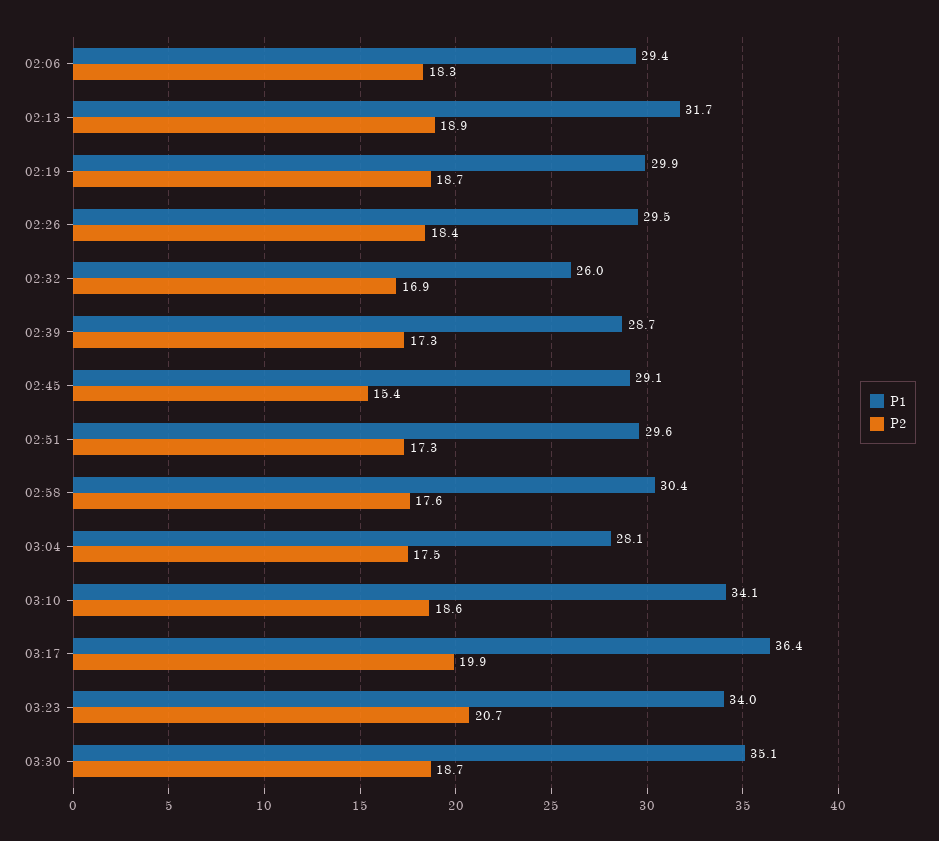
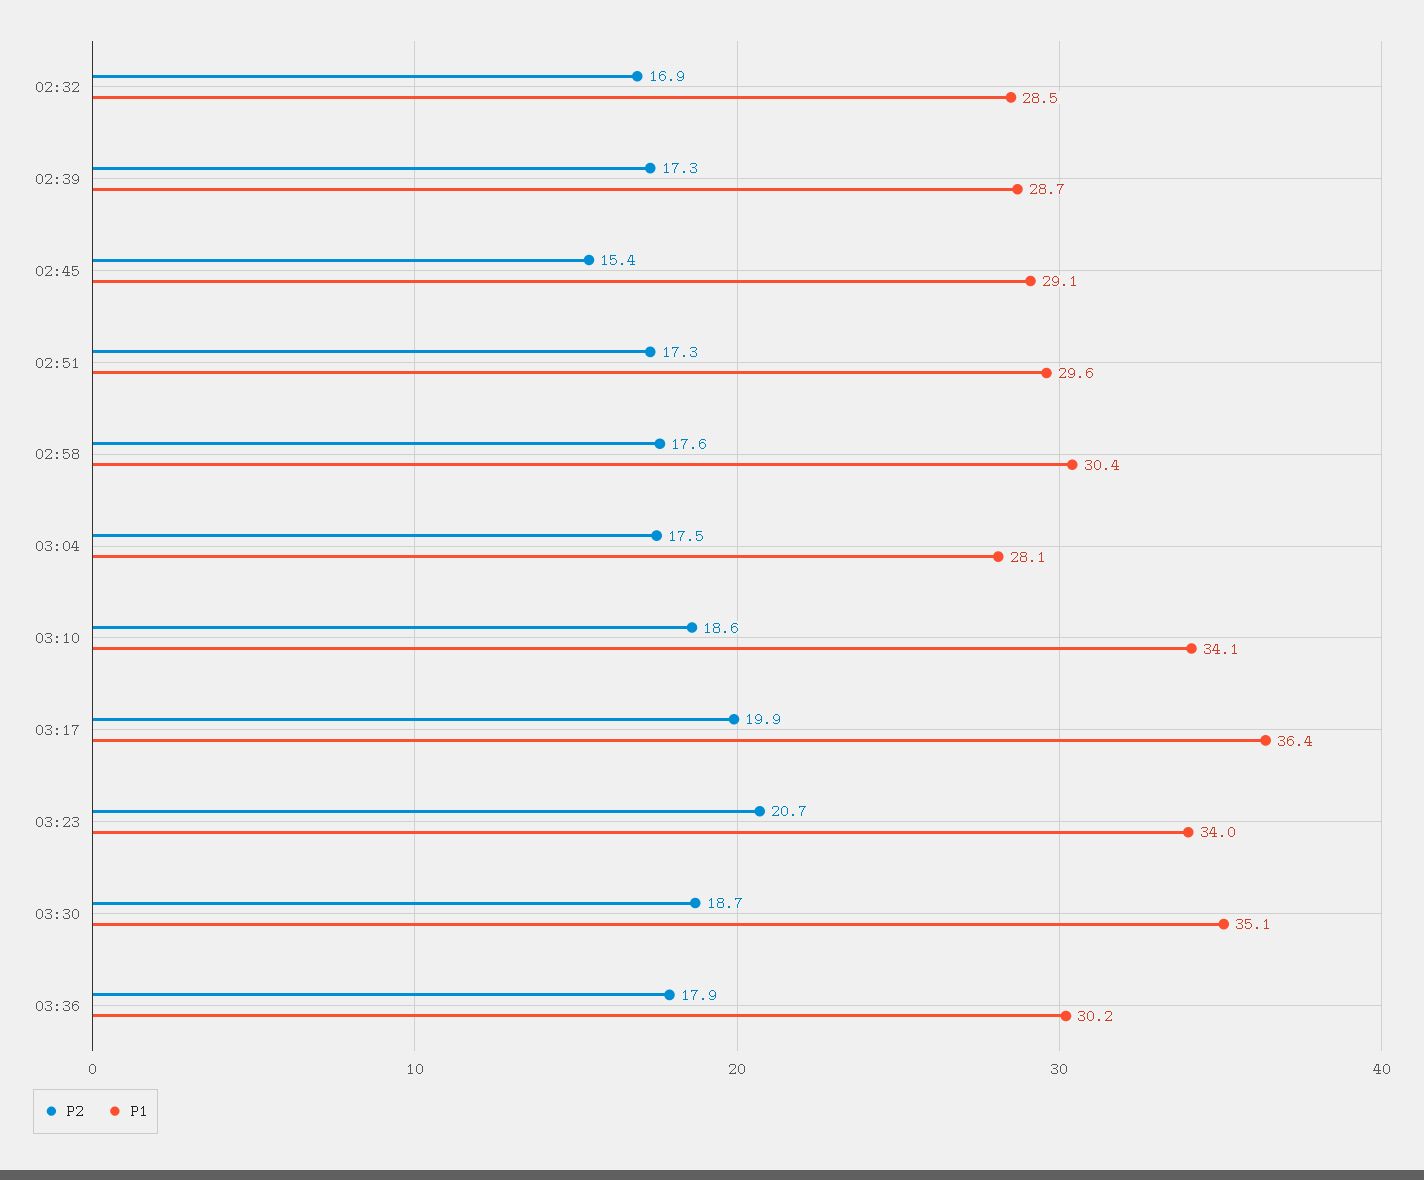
P1, 02:06: 29.4 -> none
P2, 02:06: 18.3 -> none
P1, 02:13: 31.7 -> none
P2, 02:13: 18.9 -> none
P1, 02:19: 29.9 -> none
P2, 02:19: 18.7 -> none
P1, 02:26: 29.5 -> none
P2, 02:26: 18.4 -> none
P1, 02:32: 26 -> 28.5
P2, 03:36: none -> 17.9
P1, 03:36: none -> 30.2

